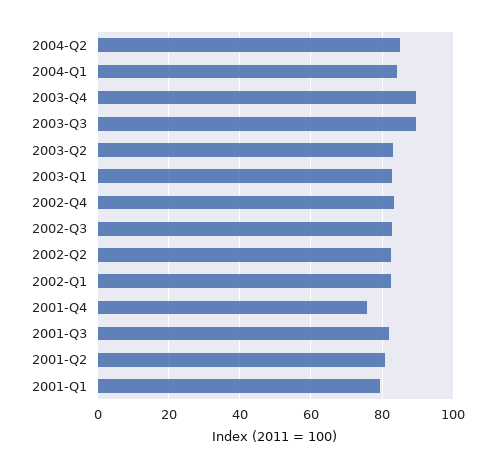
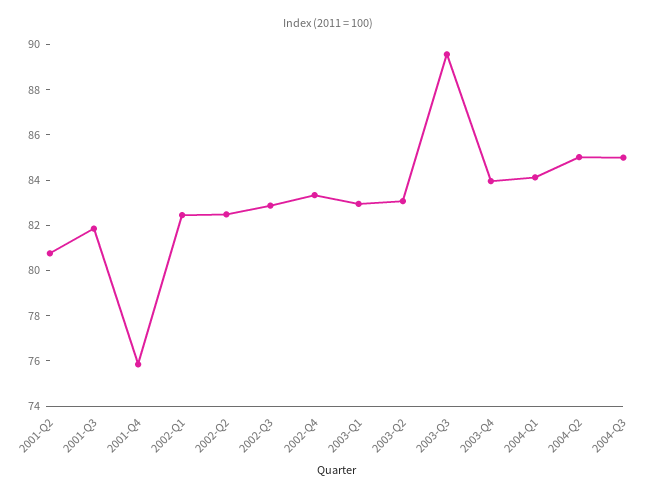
2003-Q4: 90 -> 84
2001-Q1: 80 -> none
2004-Q3: none -> 85

